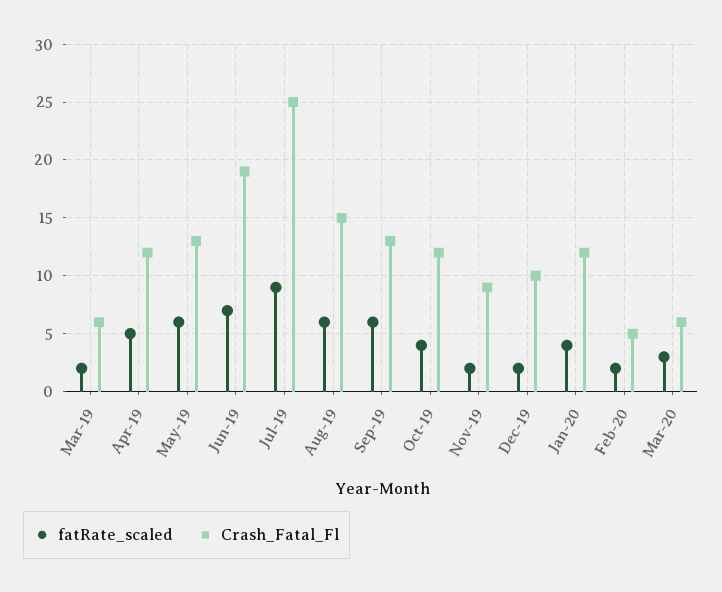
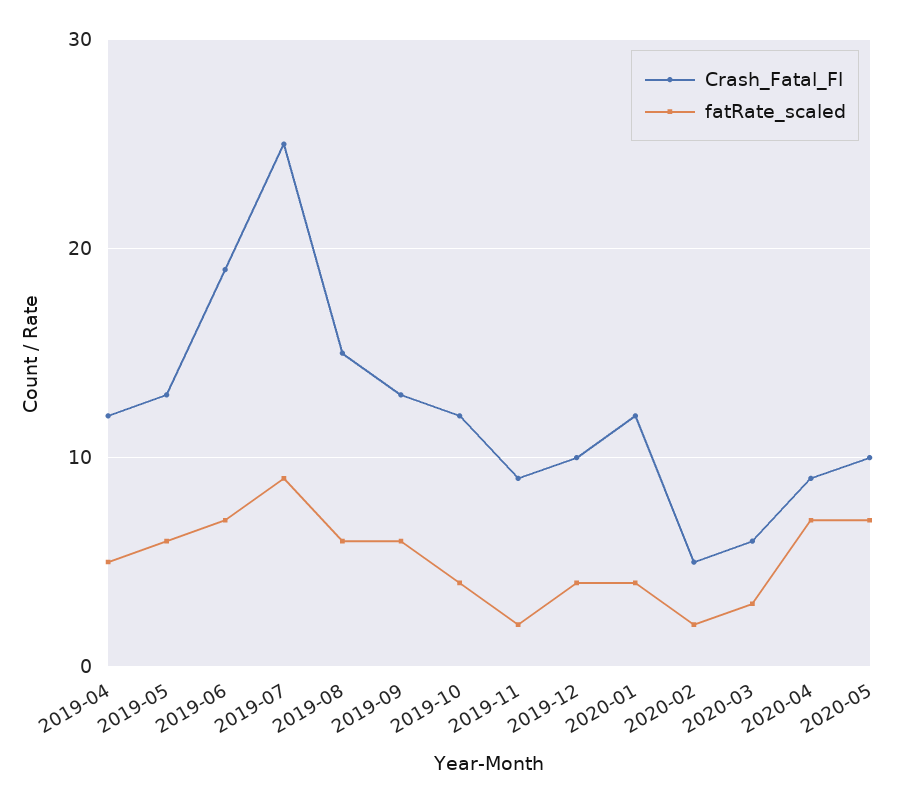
fatRate_scaled, Mar-19: 2 -> none
Crash_Fatal_Fl, Mar-19: 6 -> none
fatRate_scaled, Dec-19: 2 -> 4
Crash_Fatal_Fl, 2020-04: none -> 9
fatRate_scaled, 2020-04: none -> 7
Crash_Fatal_Fl, 2020-05: none -> 10
fatRate_scaled, 2020-05: none -> 7

